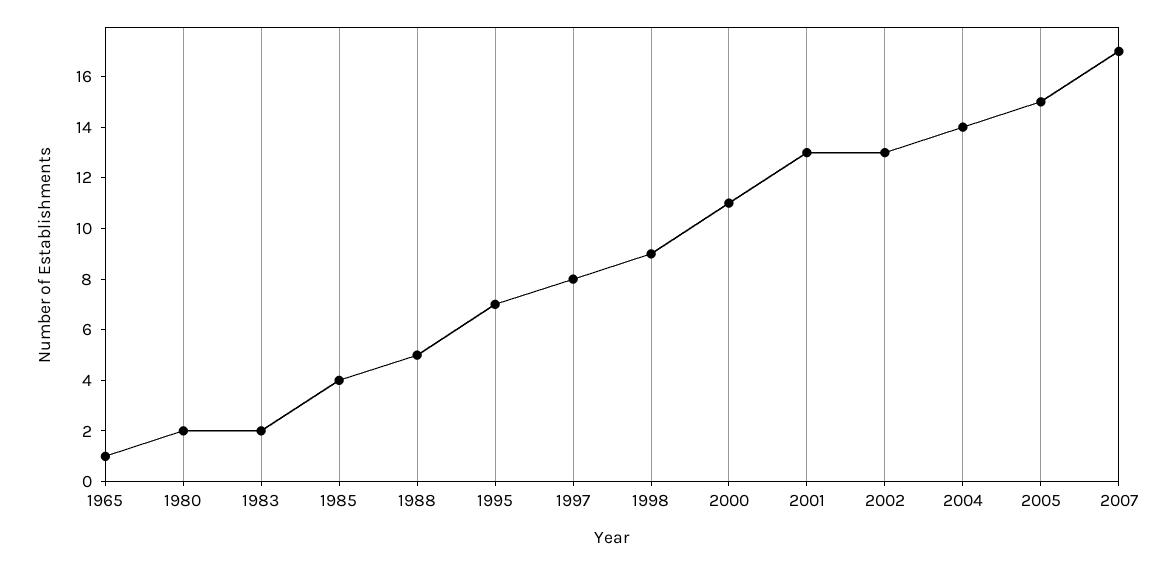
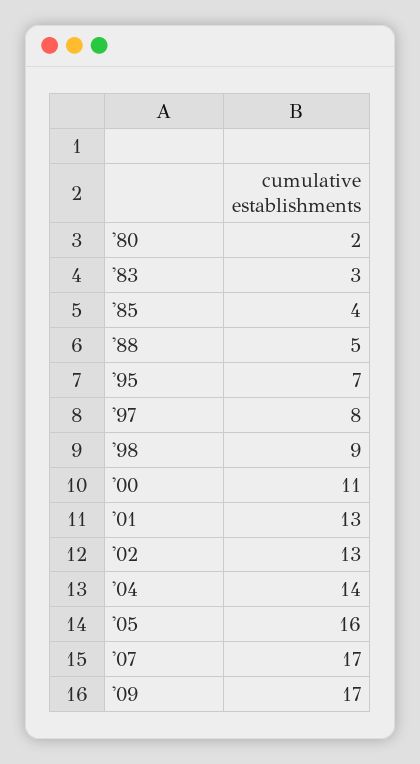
1965: 1 -> none
1983: 2 -> 3
2005: 15 -> 16
'09: none -> 17

